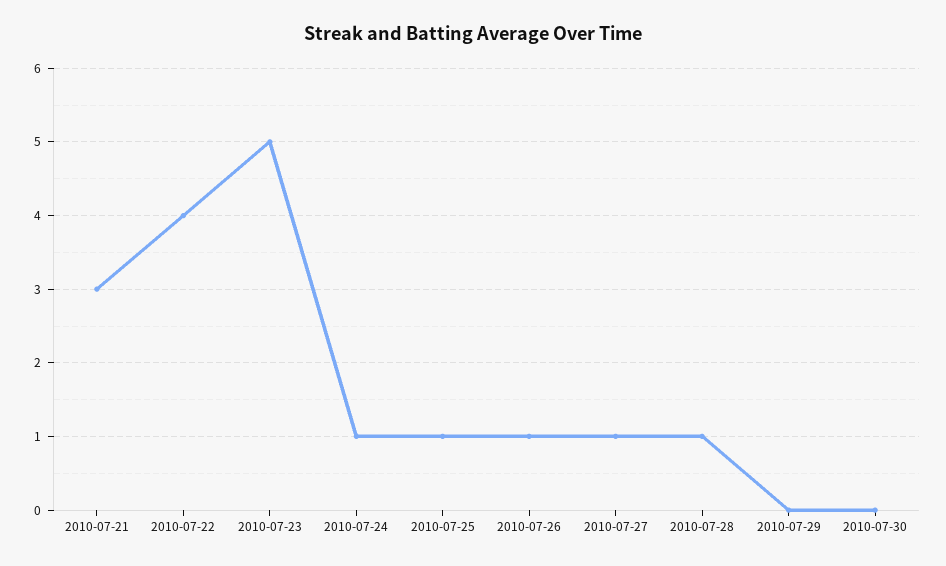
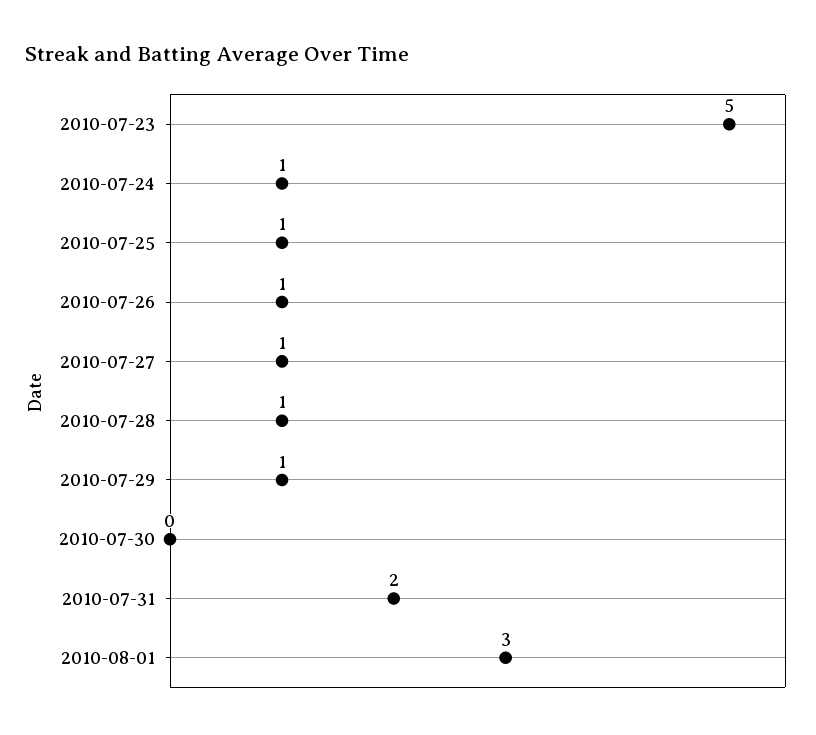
2010-07-21: 3 -> none
2010-07-22: 4 -> none
2010-07-29: 0 -> 1
2010-07-31: none -> 2
2010-08-01: none -> 3

